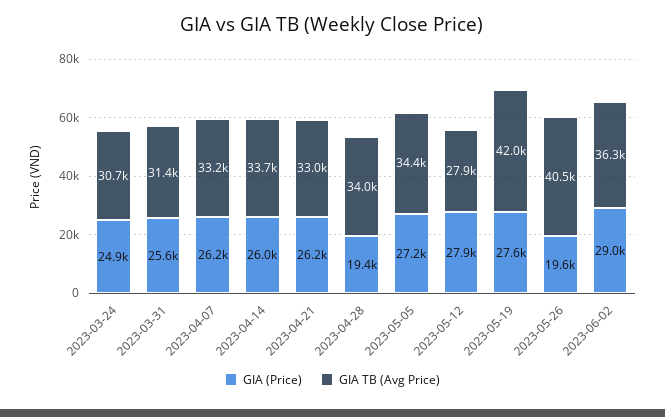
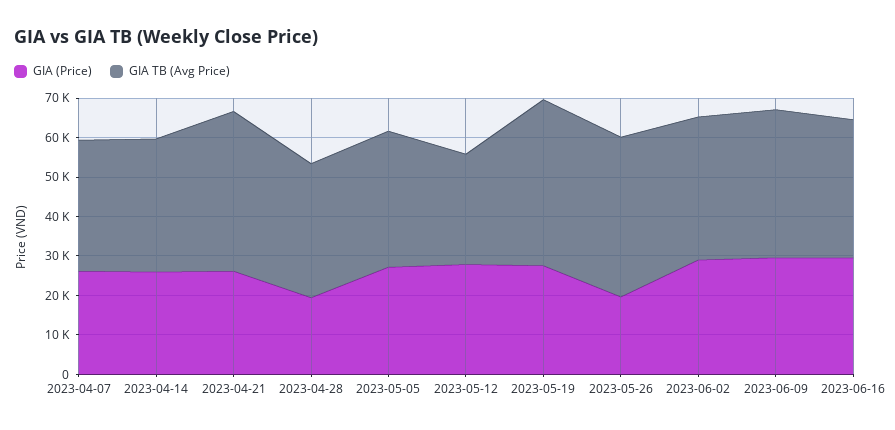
GIA (Price), 2023-03-24: 24900 -> none
GIA TB (Avg Price), 2023-03-24: 30700 -> none
GIA (Price), 2023-03-31: 25600 -> none
GIA TB (Avg Price), 2023-03-31: 31400 -> none
GIA TB (Avg Price), 2023-04-21: 33000 -> 40000
GIA (Price), 2023-06-09: none -> 30000
GIA TB (Avg Price), 2023-06-09: none -> 37500
GIA (Price), 2023-06-16: none -> 30000
GIA TB (Avg Price), 2023-06-16: none -> 35000

